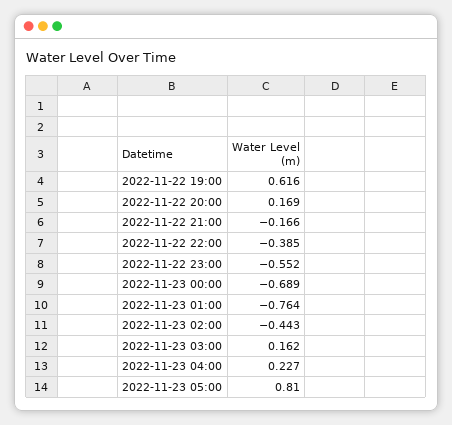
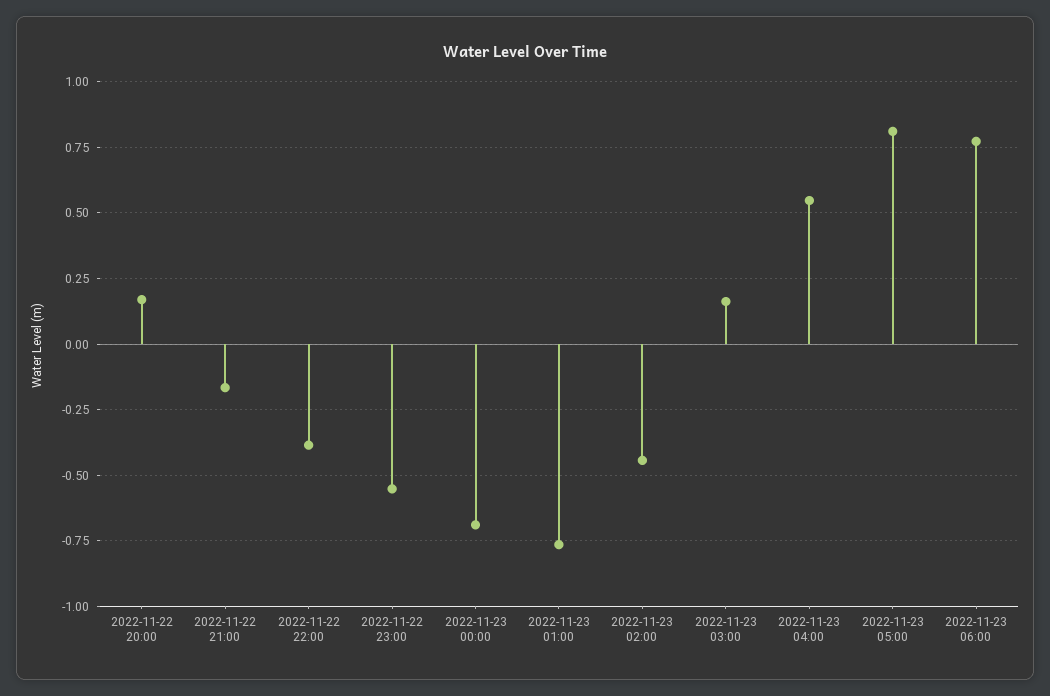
2022-11-22 19:00: 0.616 -> none
2022-11-23 04:00: 0.227 -> 0.55
2022-11-23 06:00: none -> 0.775

